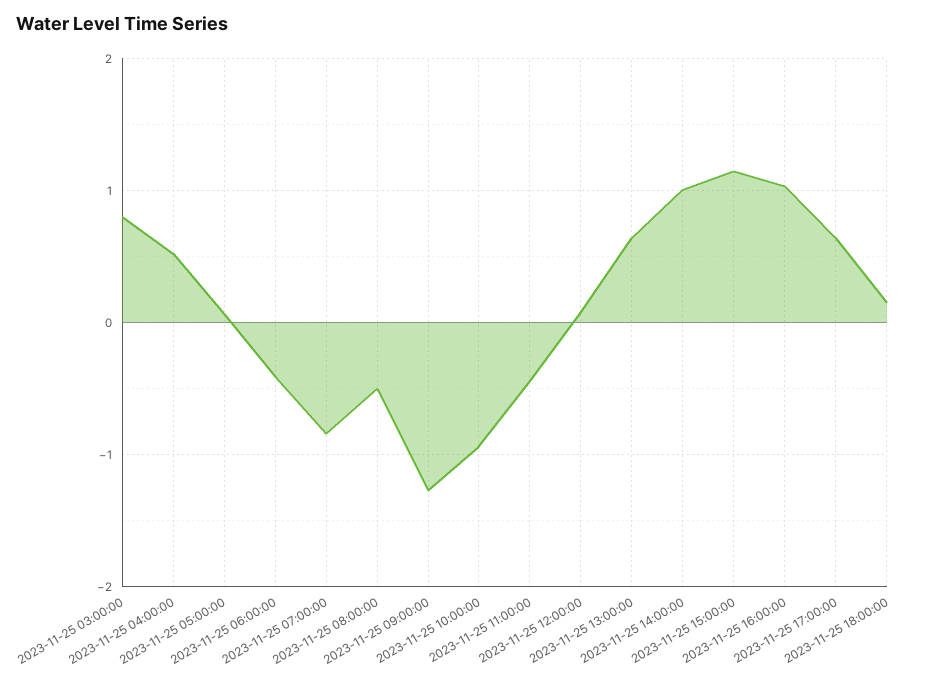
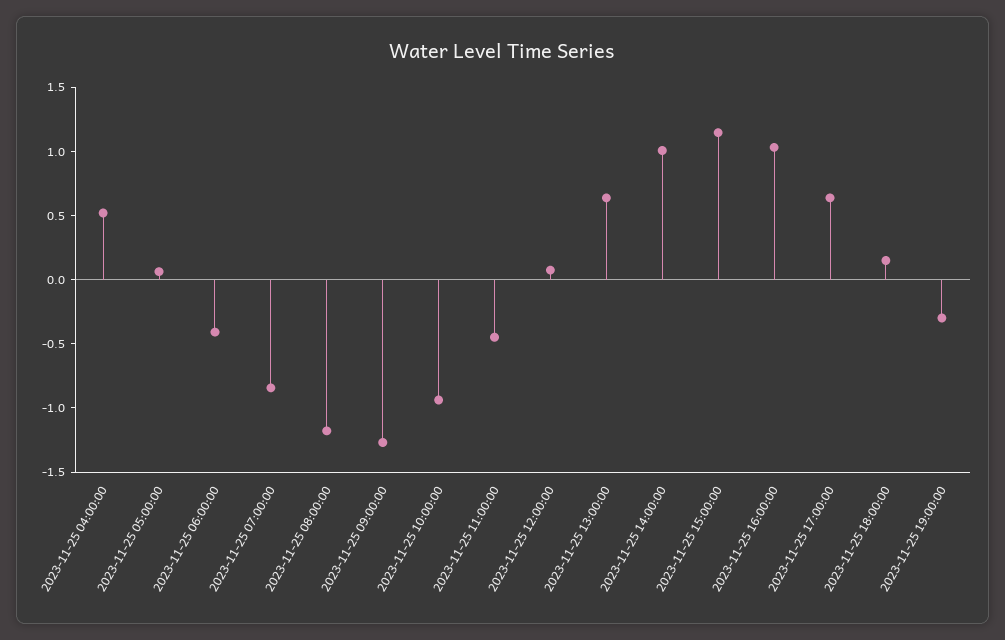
2023-11-25 03:00:00: 0.8 -> none
2023-11-25 08:00:00: -0.5 -> -1.2
2023-11-25 19:00:00: none -> -0.3

